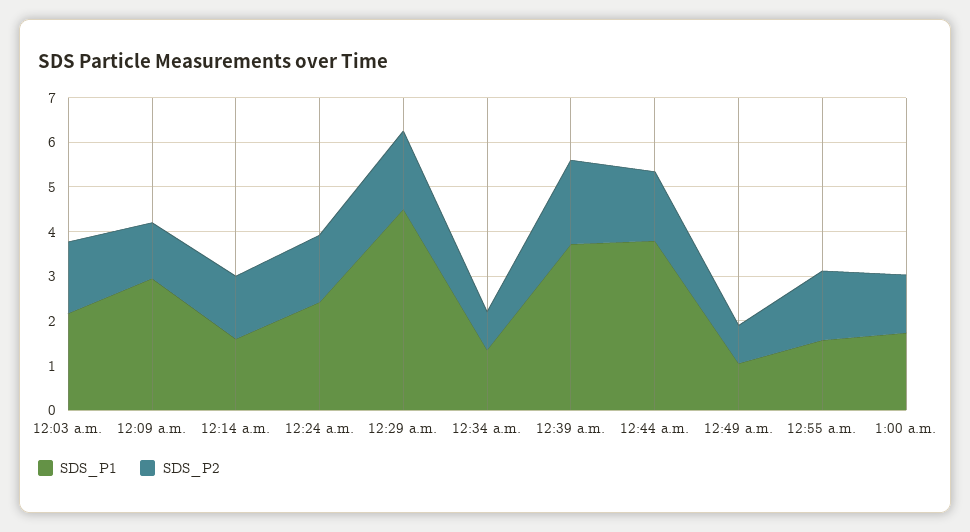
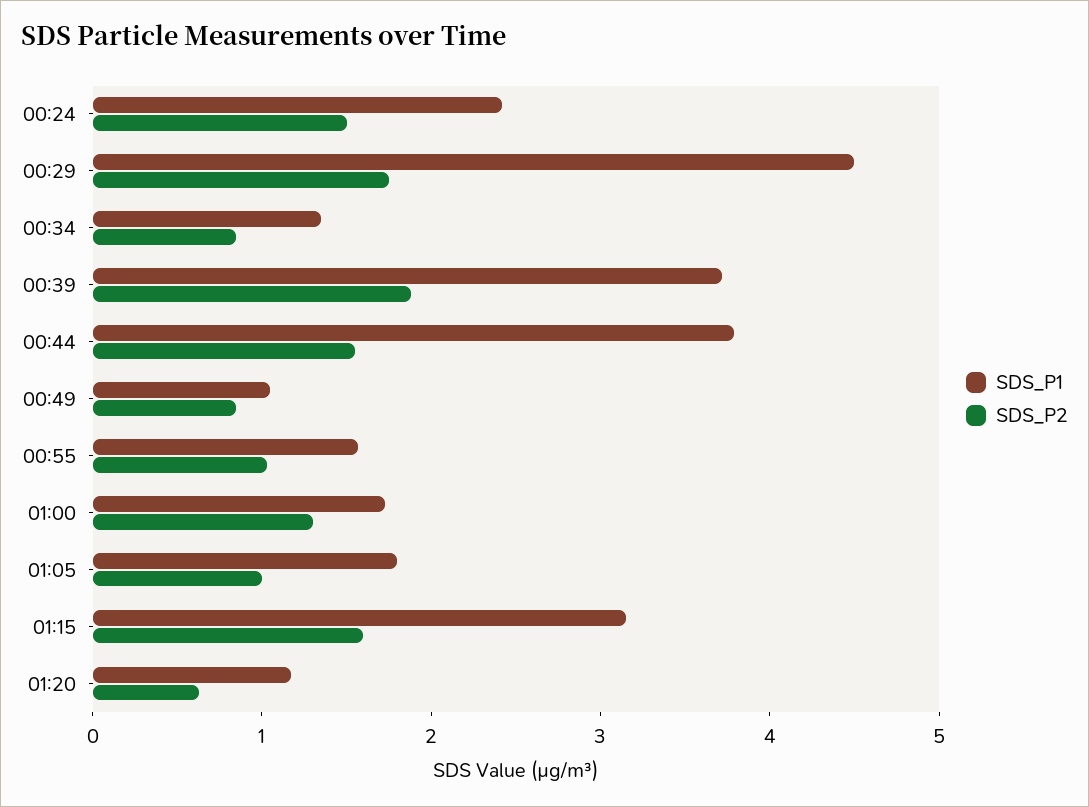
SDS_P1, 12:03 a.m.: 2.2 -> none
SDS_P2, 12:03 a.m.: 1.6 -> none
SDS_P1, 12:09 a.m.: 3 -> none
SDS_P2, 12:09 a.m.: 1.2 -> none
SDS_P1, 12:14 a.m.: 1.6 -> none
SDS_P2, 12:14 a.m.: 1.4 -> none
SDS_P2, 12:55 a.m.: 1.6 -> 1
SDS_P1, 01:05: none -> 1.8
SDS_P2, 01:05: none -> 1
SDS_P1, 01:15: none -> 3.2
SDS_P2, 01:15: none -> 1.6
SDS_P1, 01:20: none -> 1.2
SDS_P2, 01:20: none -> 0.6

